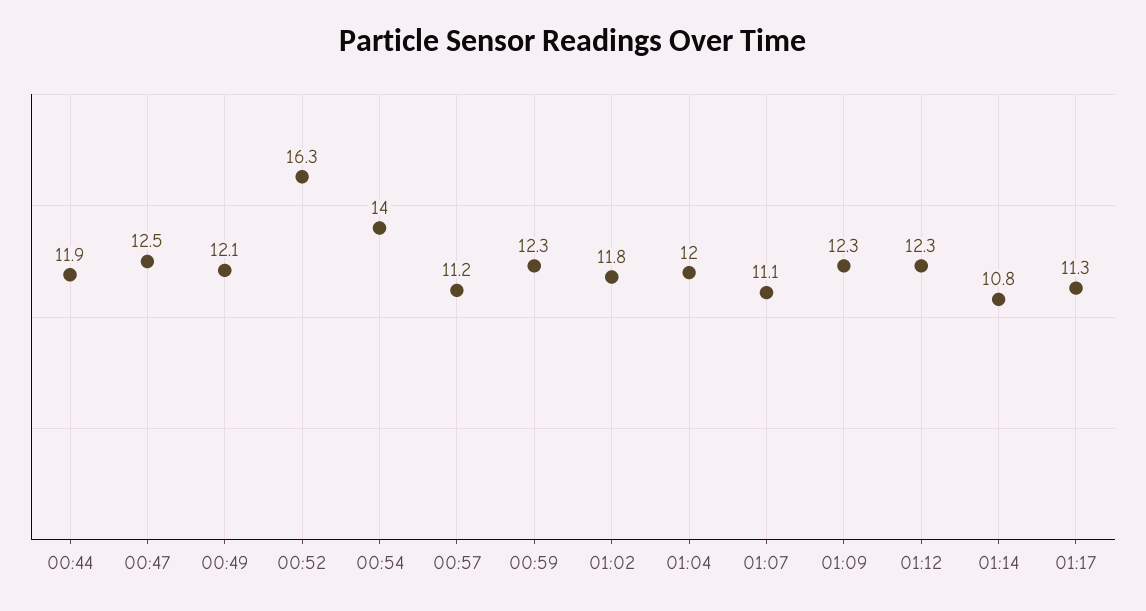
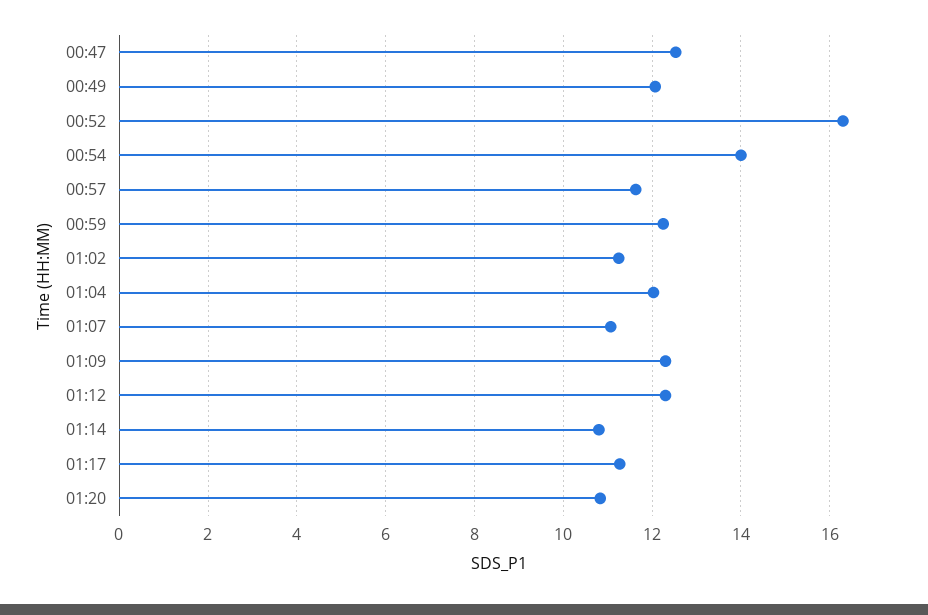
00:44: 11.9 -> none
00:57: 11.2 -> 11.6
01:02: 11.8 -> 11.2
01:20: none -> 10.8

